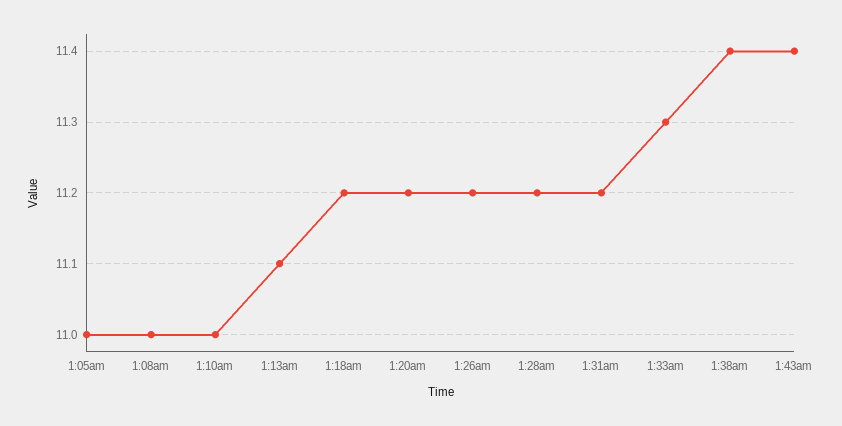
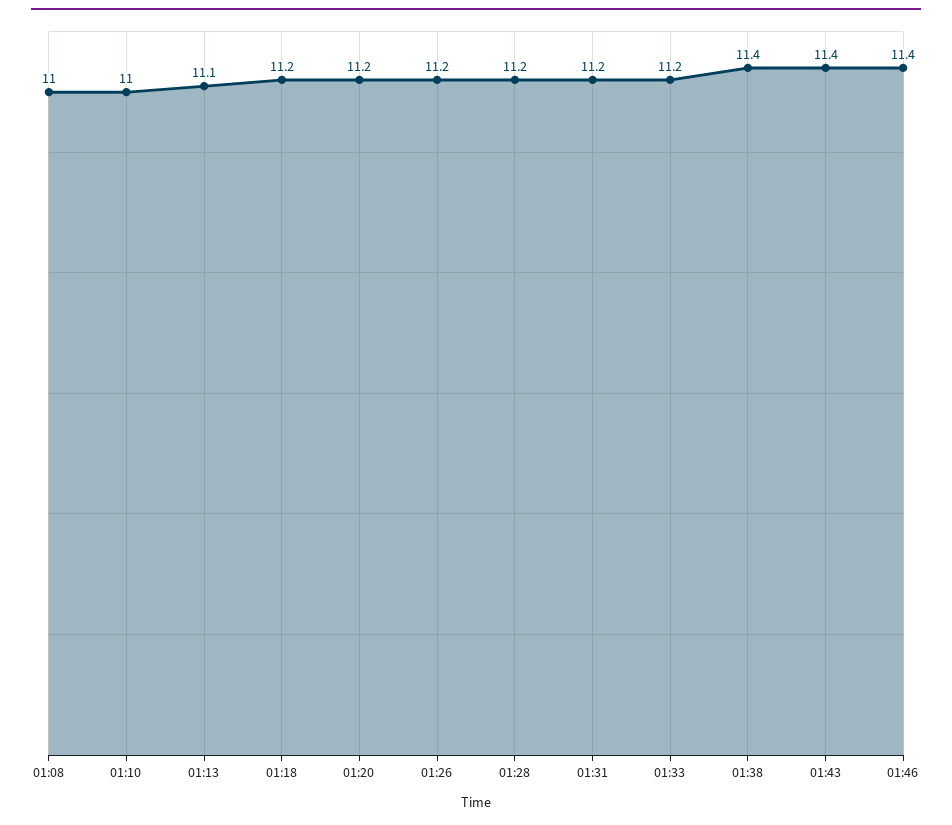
1:05am: 11 -> none
1:33am: 11.3 -> 11.2
01:46: none -> 11.4

